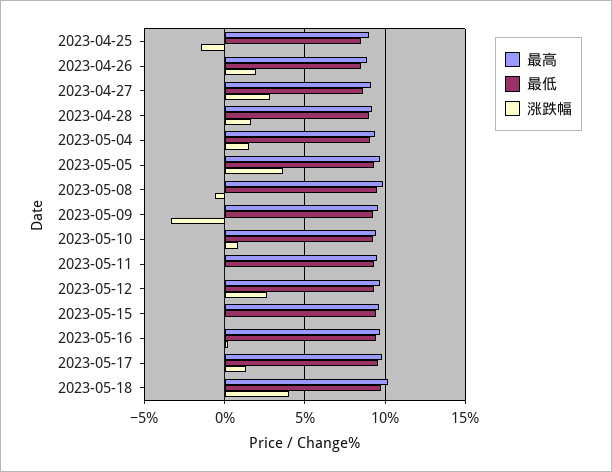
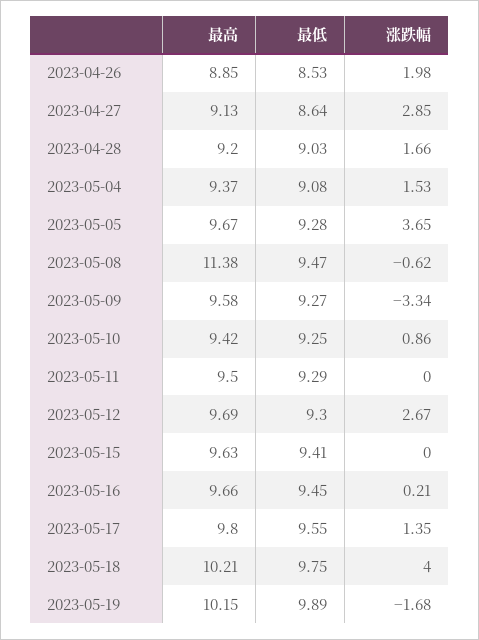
最高, 2023-04-25: 9 -> none
最低, 2023-04-25: 8.5 -> none
涨跌幅, 2023-04-25: -1.5 -> none
最高, 2023-05-08: 10 -> 11.38
最高, 2023-05-19: none -> 10.15
最低, 2023-05-19: none -> 9.89
涨跌幅, 2023-05-19: none -> -1.68

